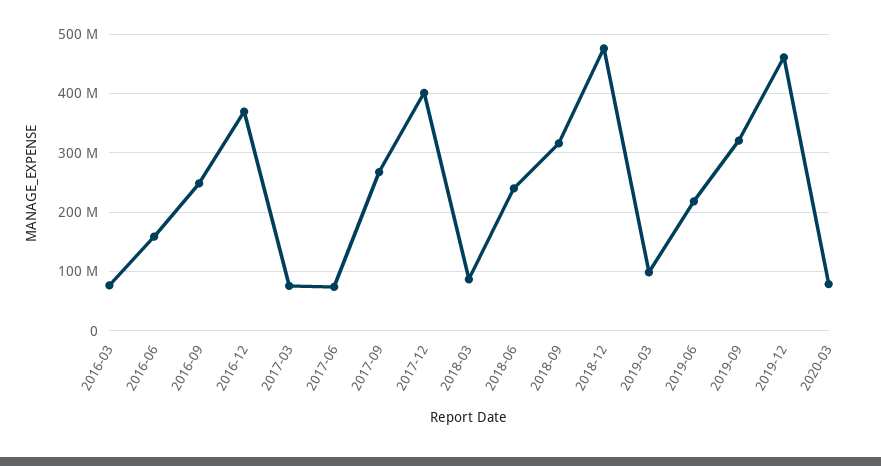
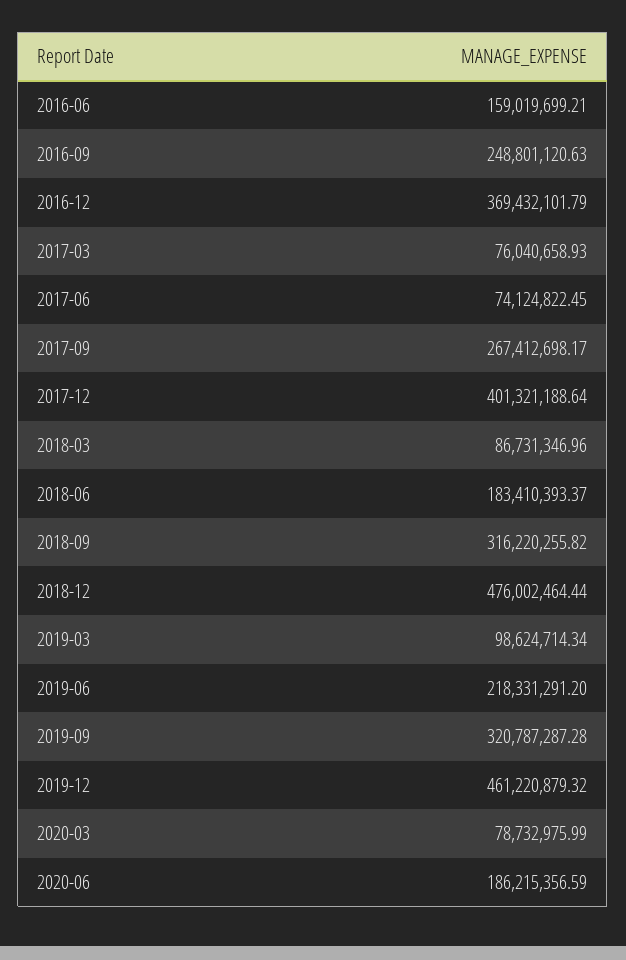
2016-03: 80000000 -> none
2018-06: 240000000 -> 183410393.37
2020-06: none -> 186215356.59

